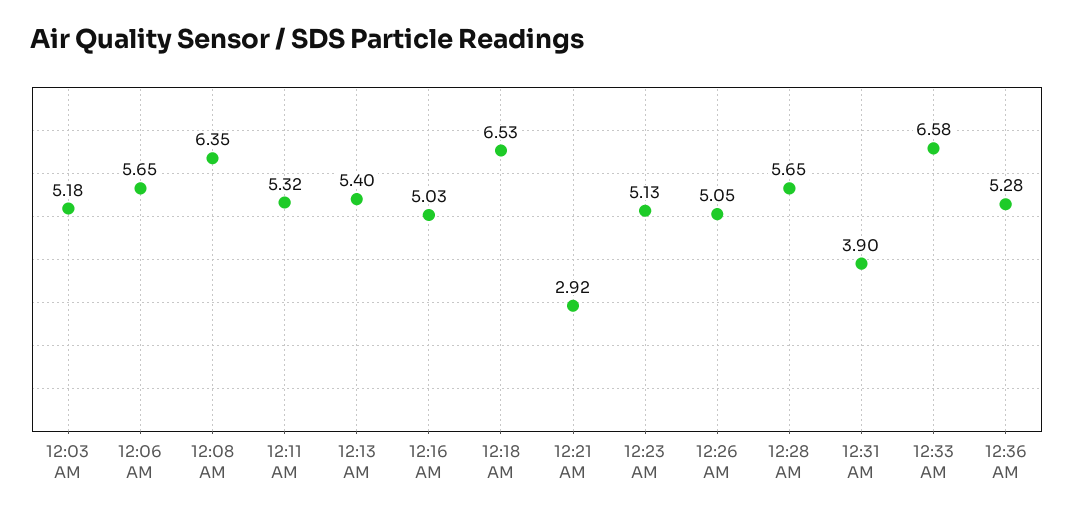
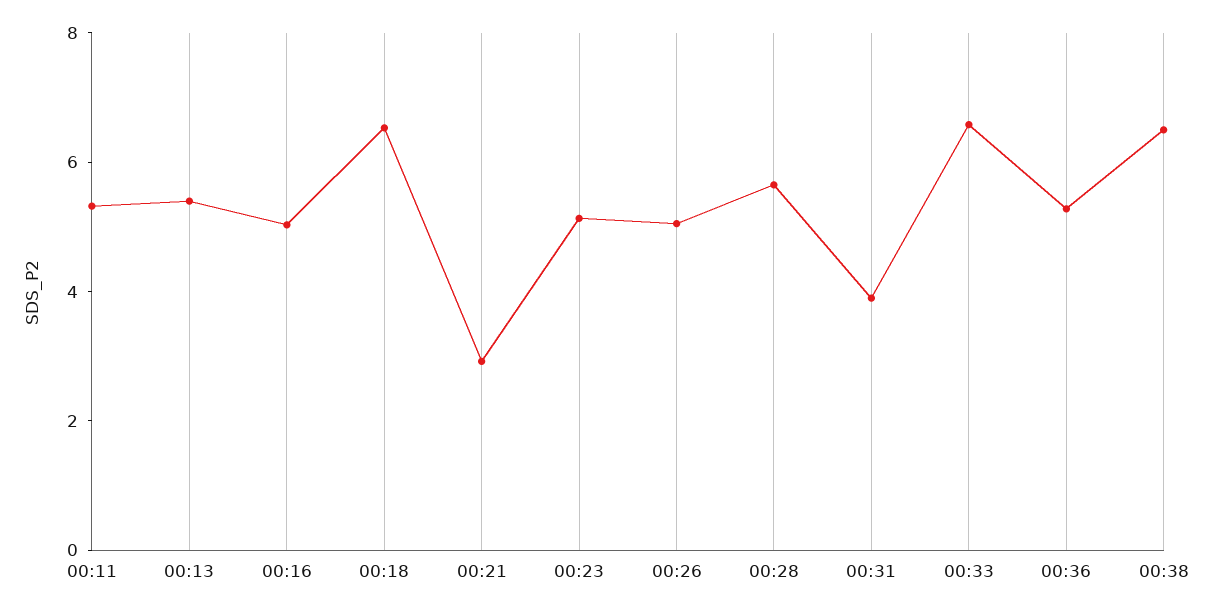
12:03 AM: 5.18 -> none
12:06 AM: 5.65 -> none
12:08 AM: 6.35 -> none
00:38: none -> 6.5

